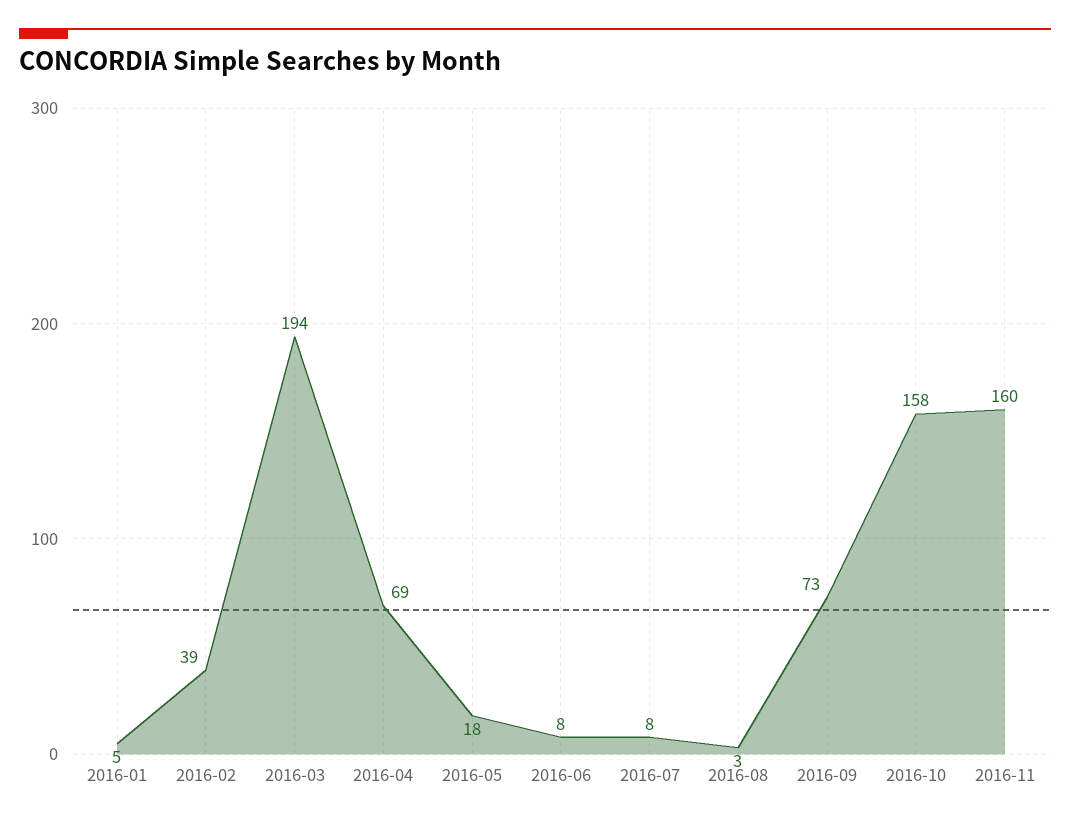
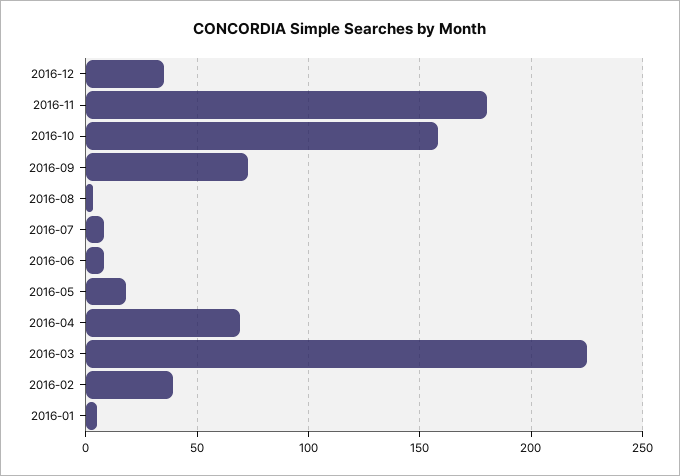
2016-03: 194 -> 225
2016-11: 160 -> 180
2016-12: none -> 35

